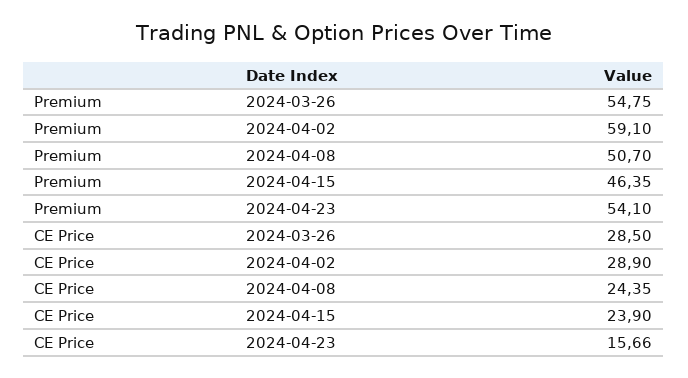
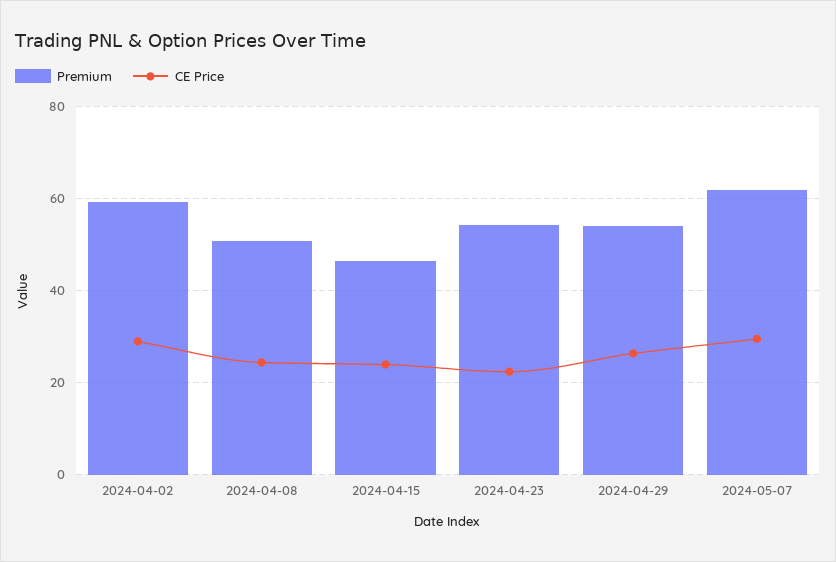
Premium, 2024-03-26: 54.75 -> none
CE Price, 2024-03-26: 28.5 -> none
CE Price, 2024-04-23: 15.66 -> 22
Premium, 2024-04-29: none -> 54
CE Price, 2024-04-29: none -> 26
Premium, 2024-05-07: none -> 62
CE Price, 2024-05-07: none -> 30

